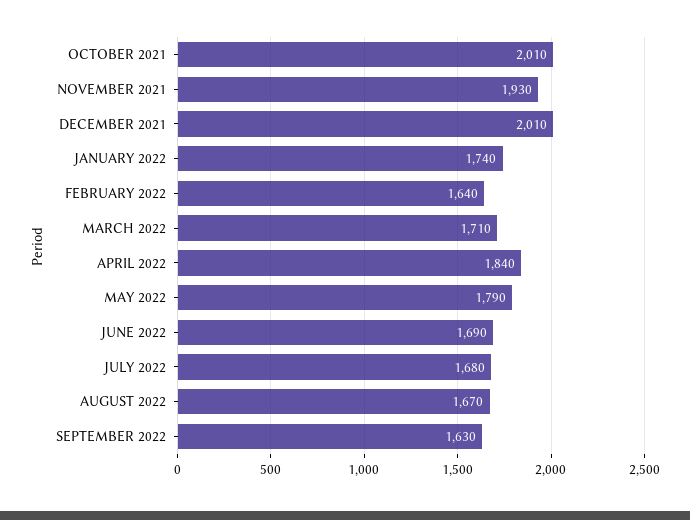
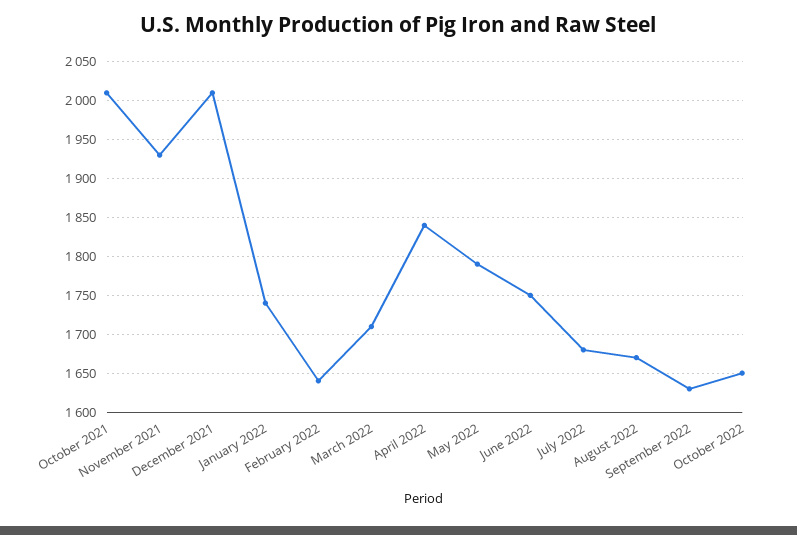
JUNE 2022: 1690 -> 1750
October 2022: none -> 1650

